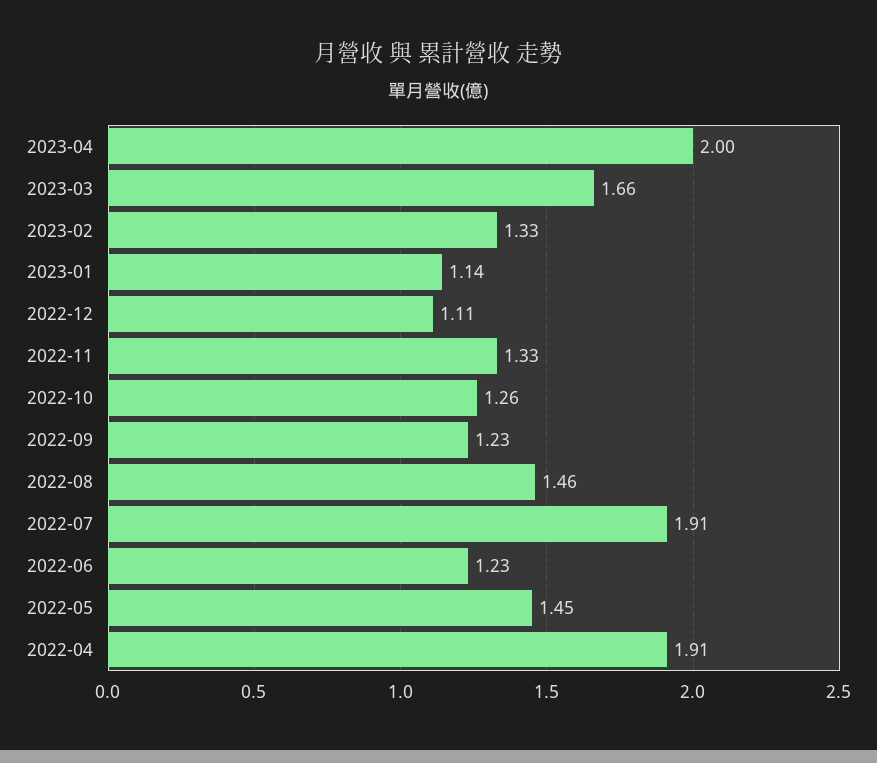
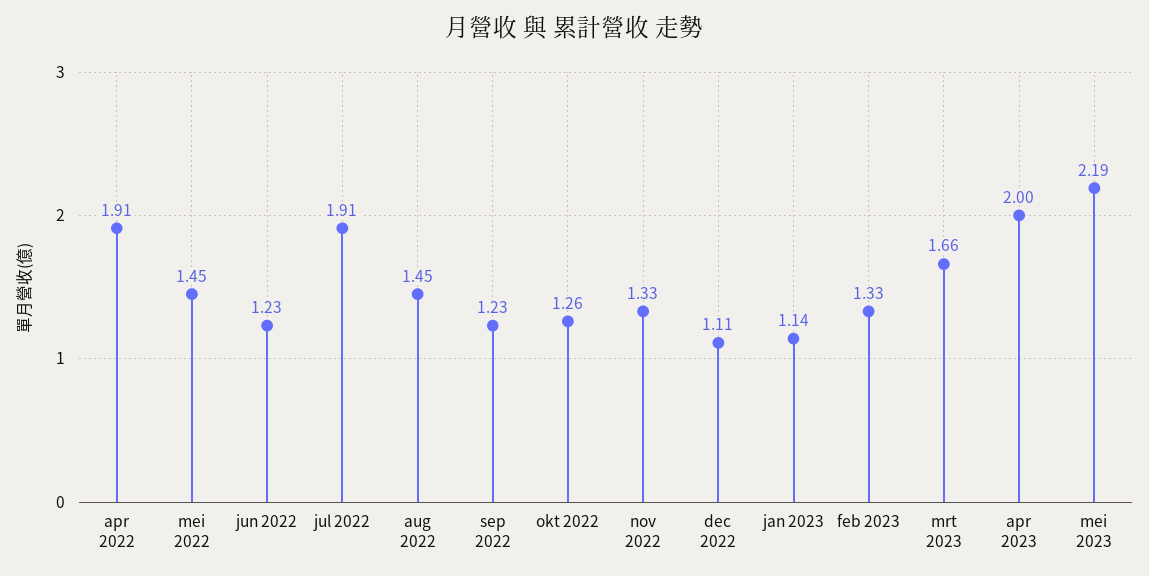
2022-08: 1.46 -> 1.45
mei 2023: none -> 2.19

